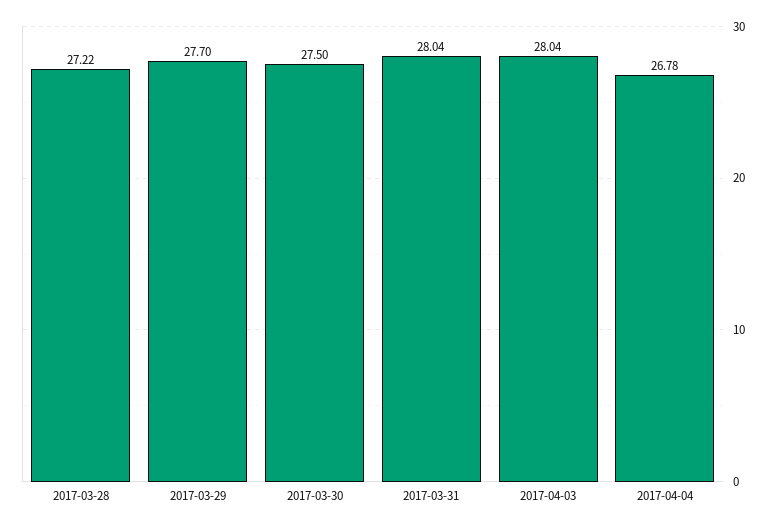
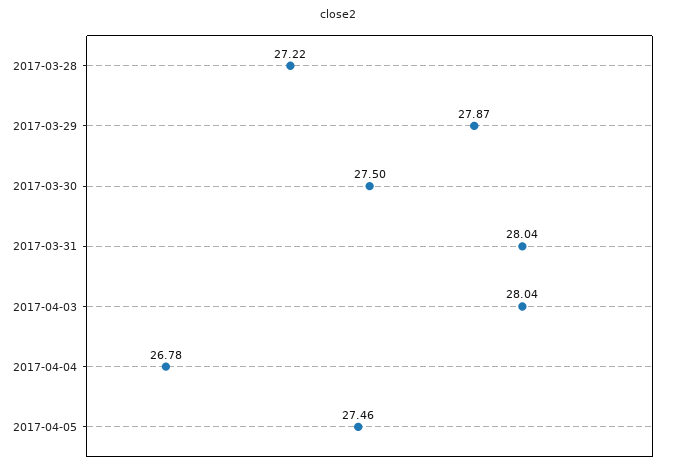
2017-03-29: 27.7 -> 27.87
2017-04-05: none -> 27.46

